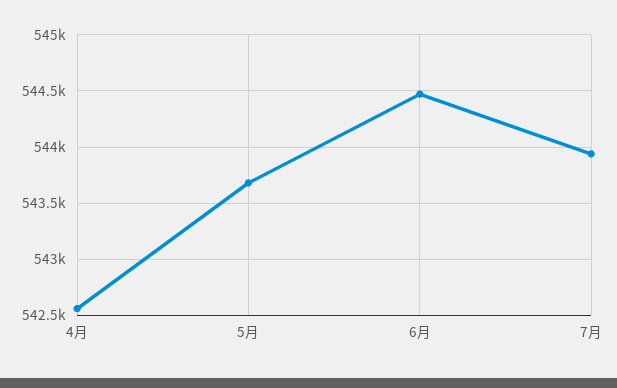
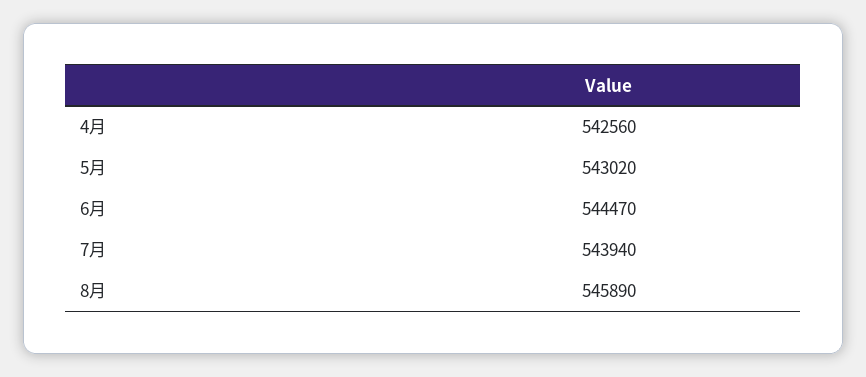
5月: 543700 -> 543020
8月: none -> 545890

